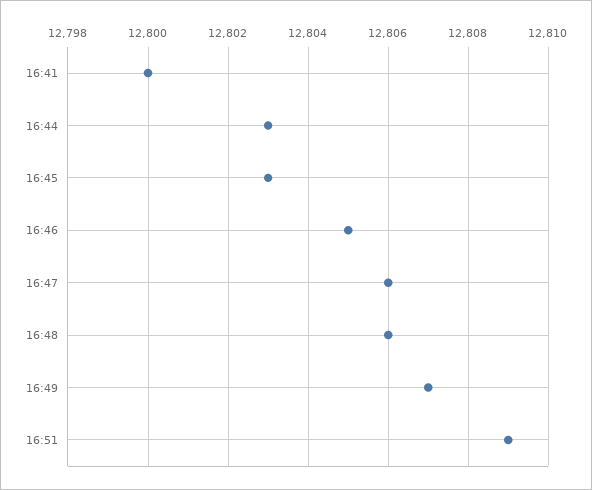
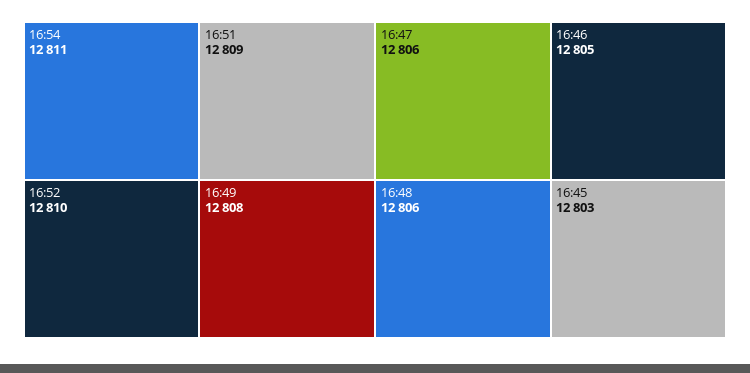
16:41: 12800 -> none
16:44: 12803 -> none
16:49: 12807 -> 12808
16:54: none -> 12811
16:52: none -> 12810

